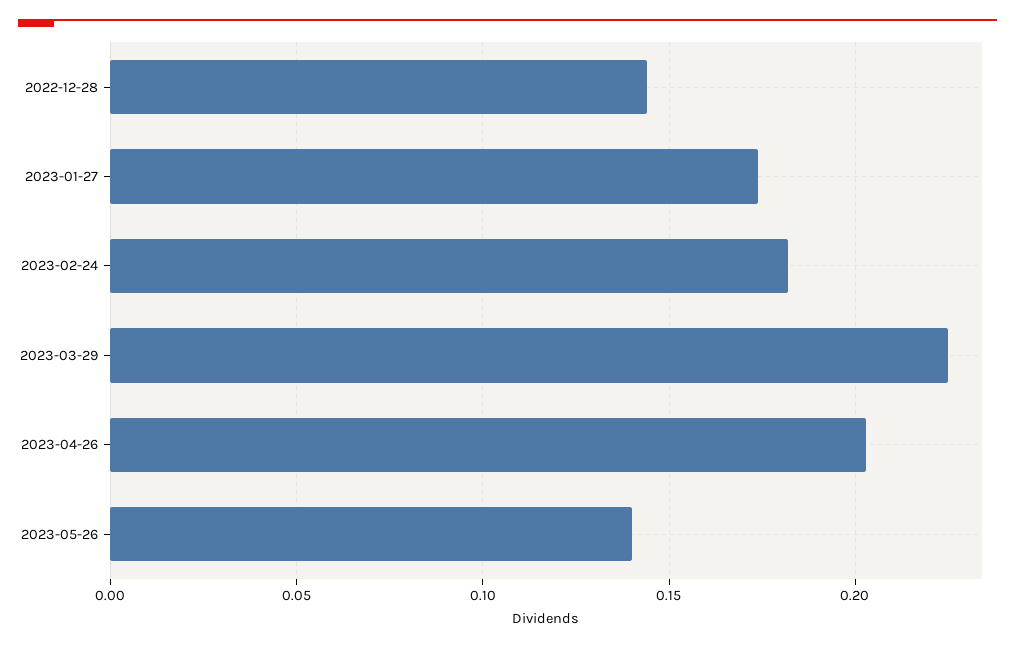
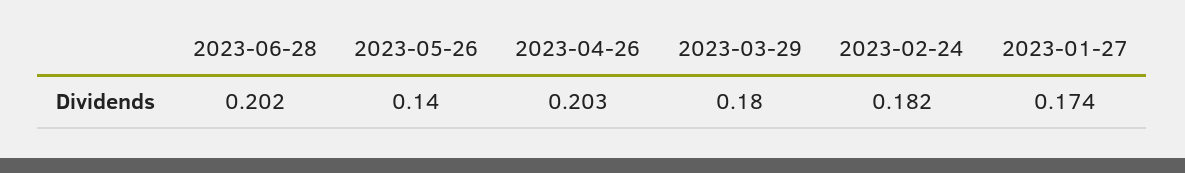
2022-12-28: 0.145 -> none
2023-03-29: 0.225 -> 0.18
2023-06-28: none -> 0.202

